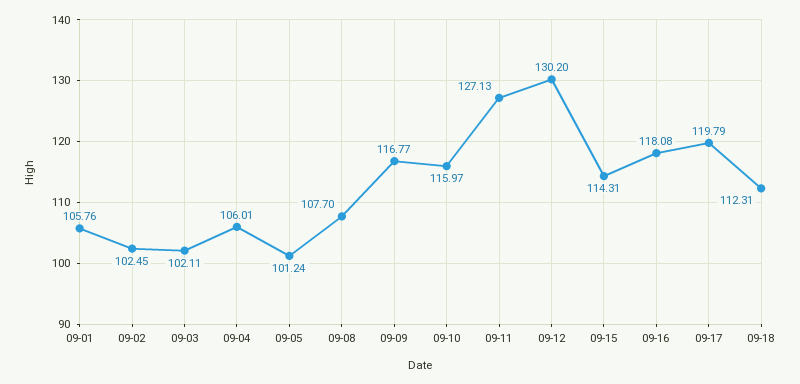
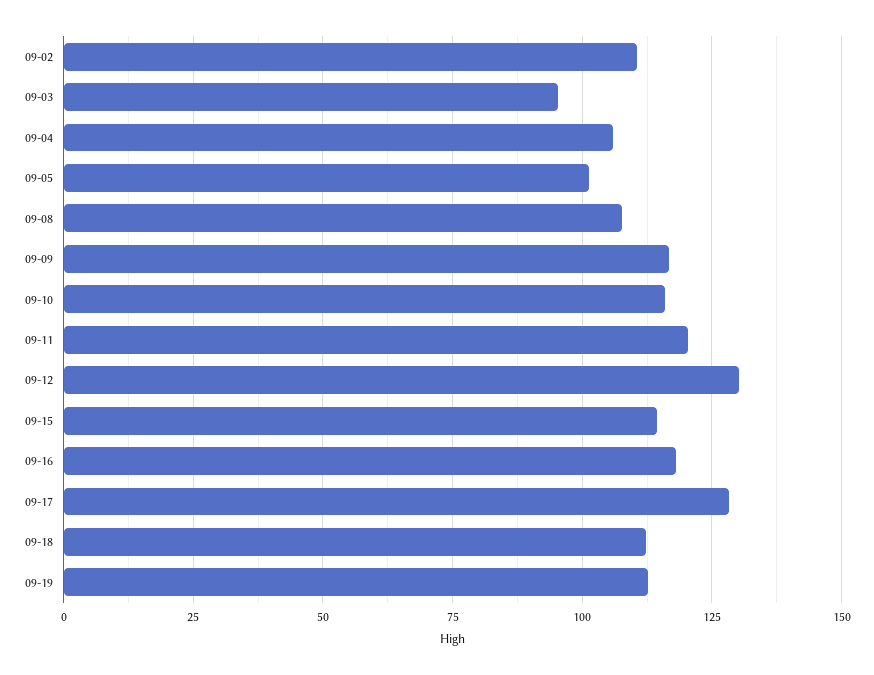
09-01: 105.76 -> none
09-02: 102.45 -> 110
09-03: 102.11 -> 95
09-11: 127.13 -> 120
09-17: 119.79 -> 127.5
09-19: none -> 112.5

